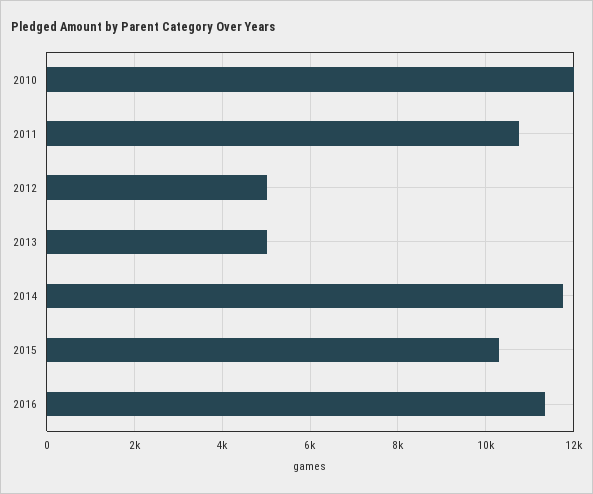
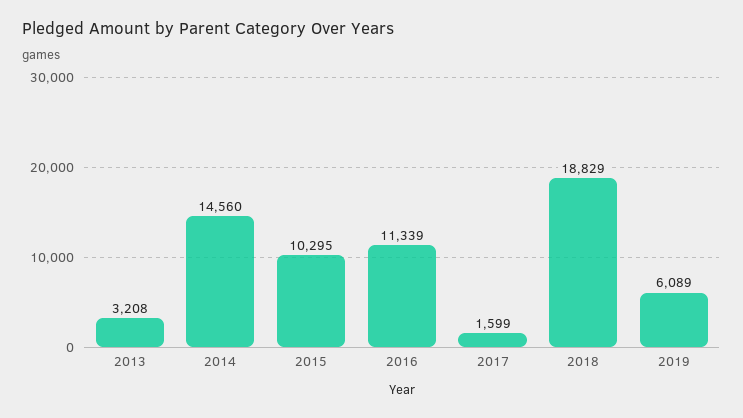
2010: 12000 -> none
2011: 10800 -> none
2012: 5000 -> none
2013: 5000 -> 3208
2014: 11800 -> 14560
2017: none -> 1599
2018: none -> 18829
2019: none -> 6089

